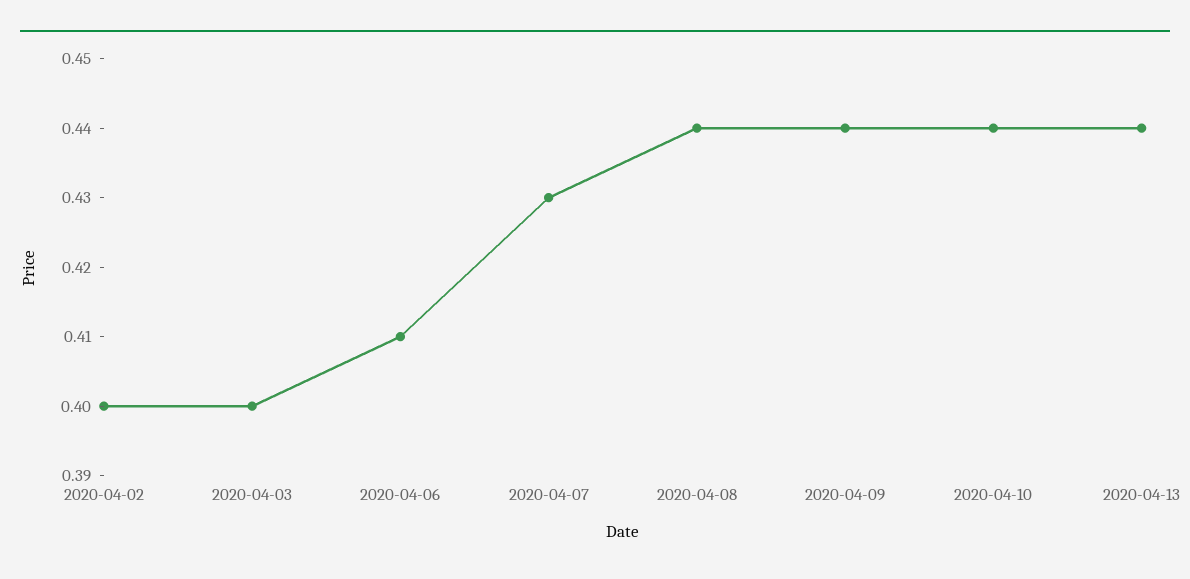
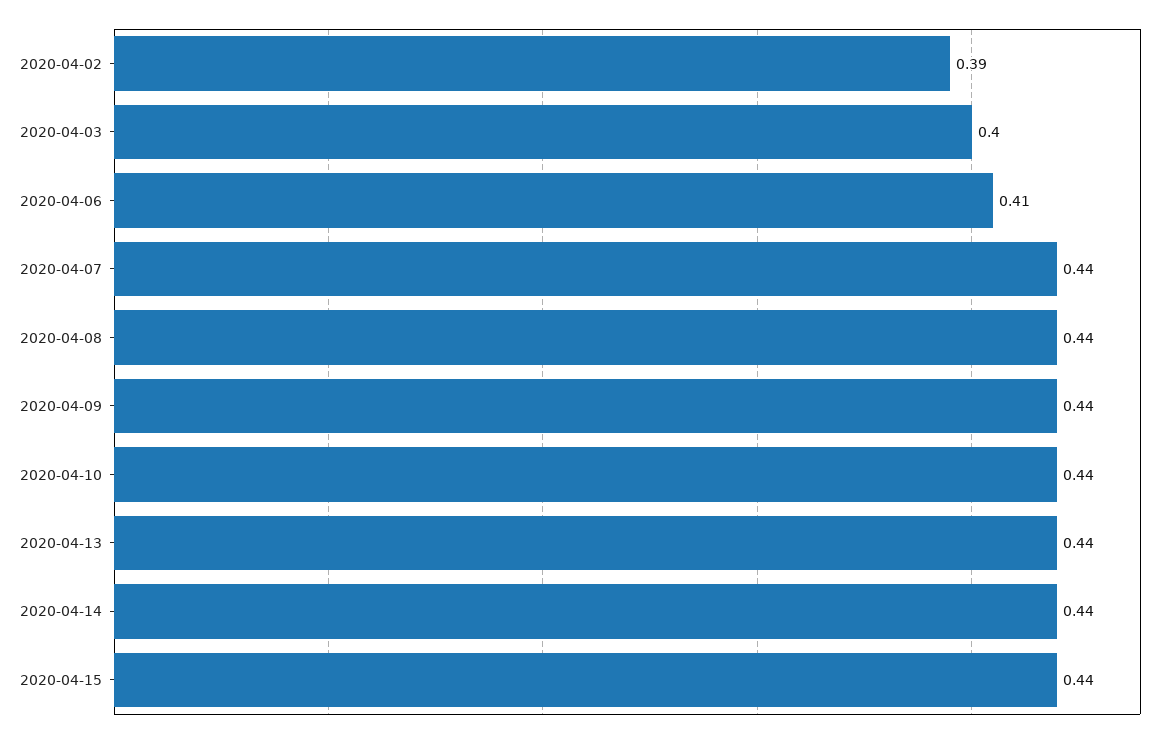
2020-04-02: 0.4 -> 0.39
2020-04-07: 0.43 -> 0.44
2020-04-14: none -> 0.44
2020-04-15: none -> 0.44

